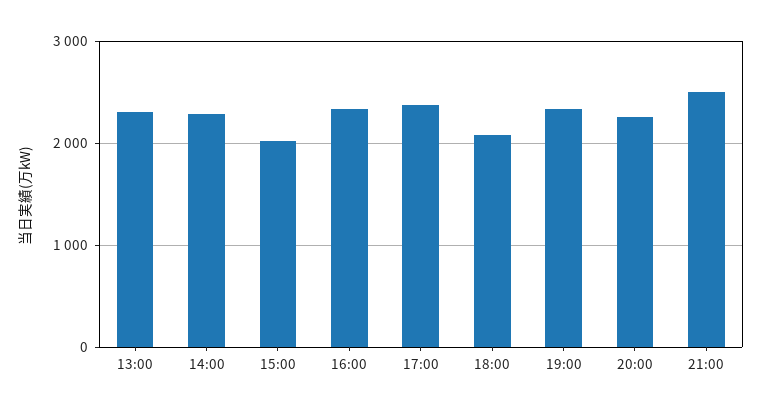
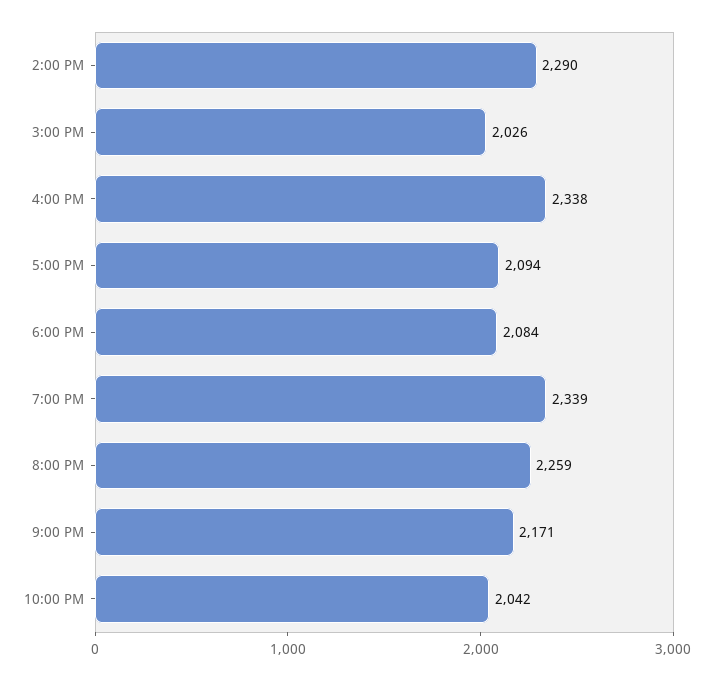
13:00: 2300 -> none
17:00: 2400 -> 2094
21:00: 2500 -> 2171
10:00 PM: none -> 2042

